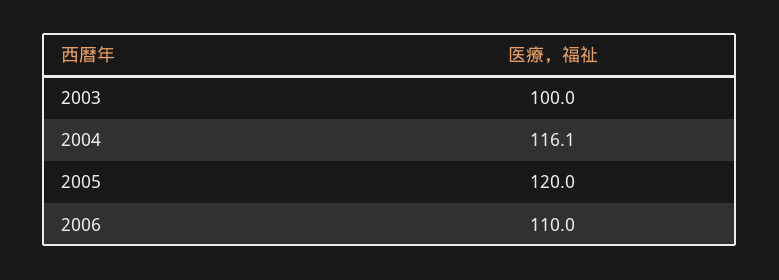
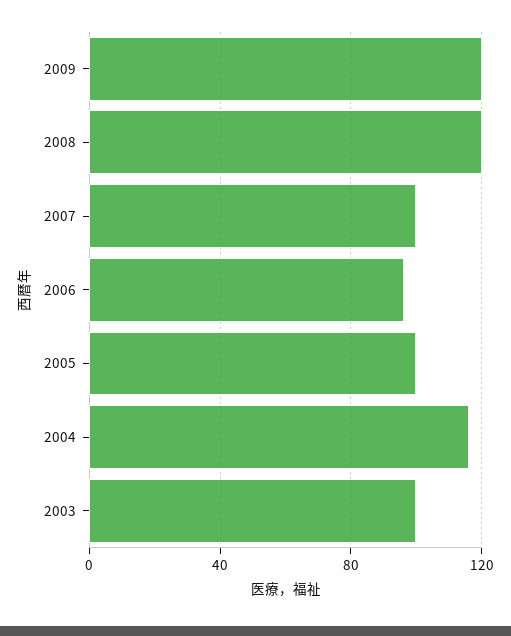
2005: 120 -> 100
2006: 110 -> 95
2009: none -> 120
2008: none -> 120
2007: none -> 100

